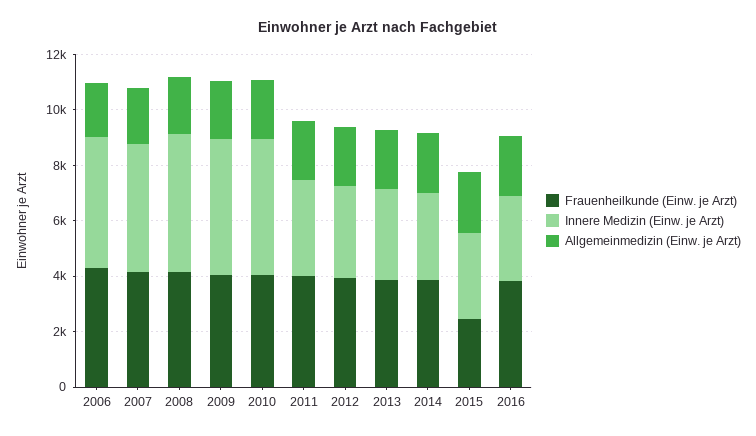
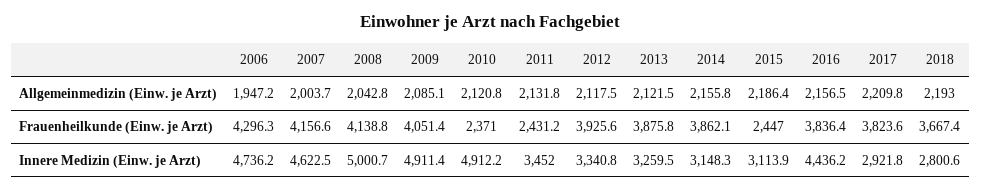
Frauenheilkunde (Einw. je Arzt), 2010: 4000 -> 2371
Frauenheilkunde (Einw. je Arzt), 2011: 4000 -> 2431.2
Innere Medizin (Einw. je Arzt), 2016: 3000 -> 4436.2
Allgemeinmedizin (Einw. je Arzt), 2017: none -> 2209.8
Allgemeinmedizin (Einw. je Arzt), 2018: none -> 2193
Frauenheilkunde (Einw. je Arzt), 2017: none -> 3823.6
Frauenheilkunde (Einw. je Arzt), 2018: none -> 3667.4
Innere Medizin (Einw. je Arzt), 2017: none -> 2921.8
Innere Medizin (Einw. je Arzt), 2018: none -> 2800.6

